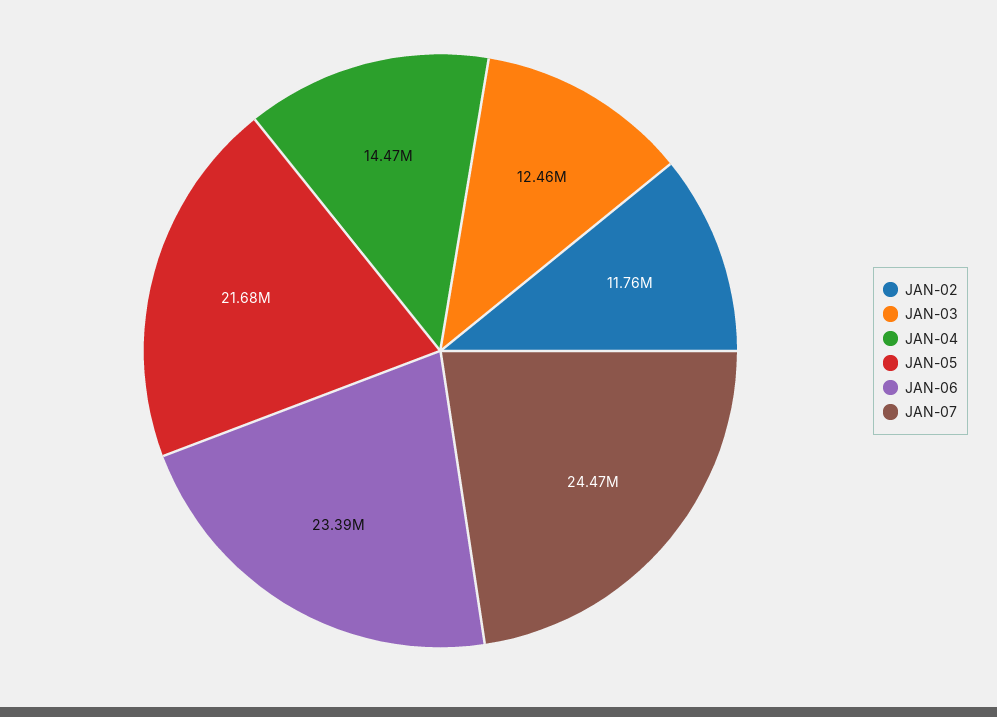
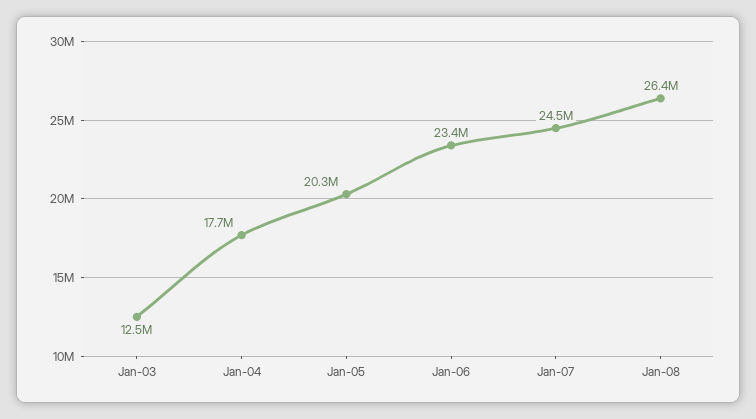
JAN-02: 11760000 -> none
JAN-04: 14470000 -> 17700000
JAN-05: 21680000 -> 20300000
Jan-08: none -> 26400000

